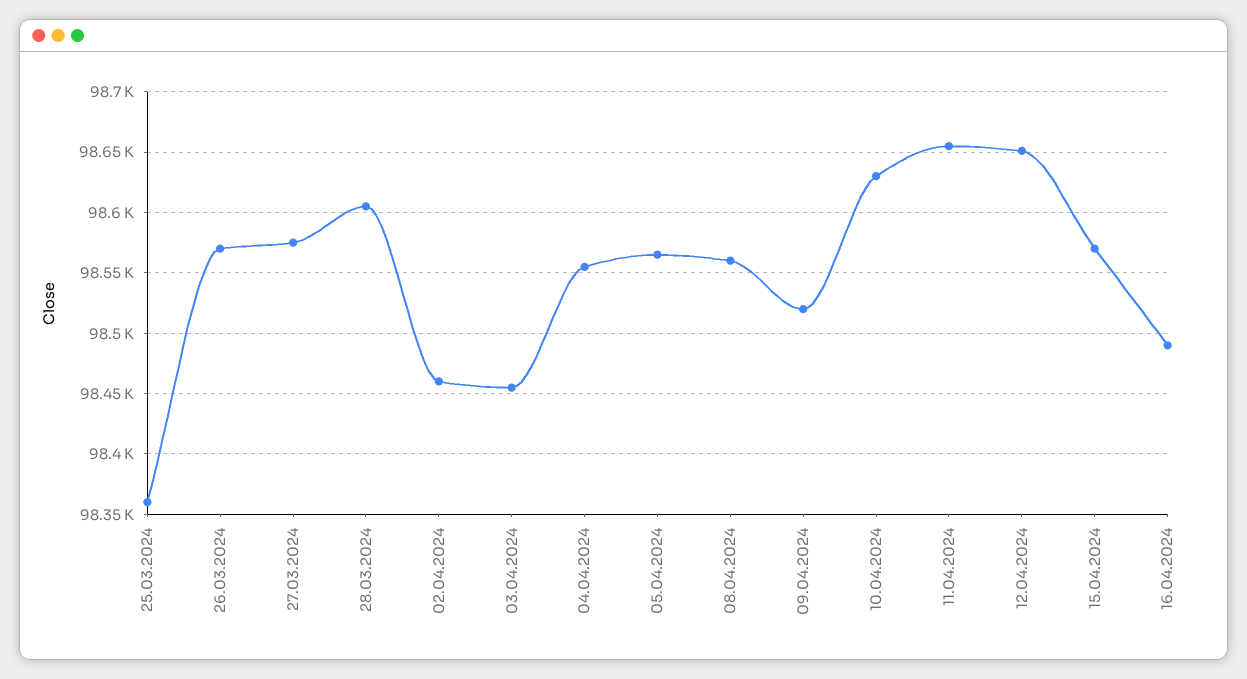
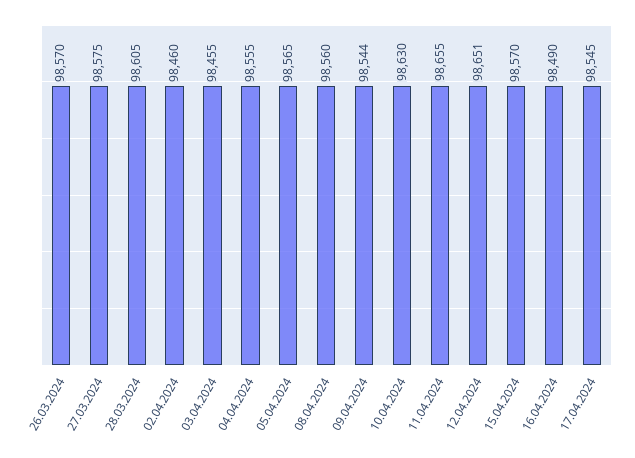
25.03.2024: 98360 -> none
09.04.2024: 98520 -> 98544
17.04.2024: none -> 98545

